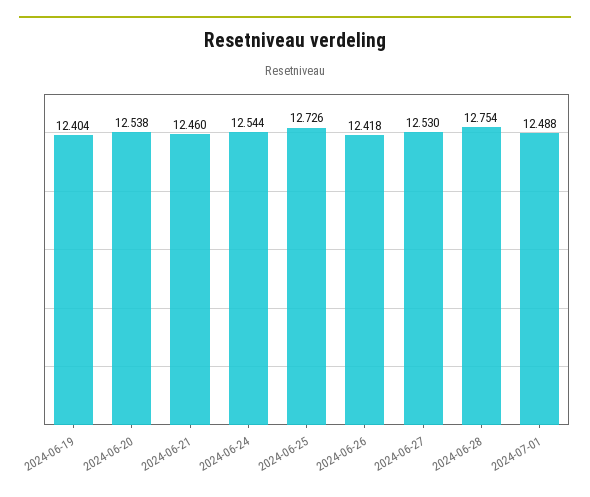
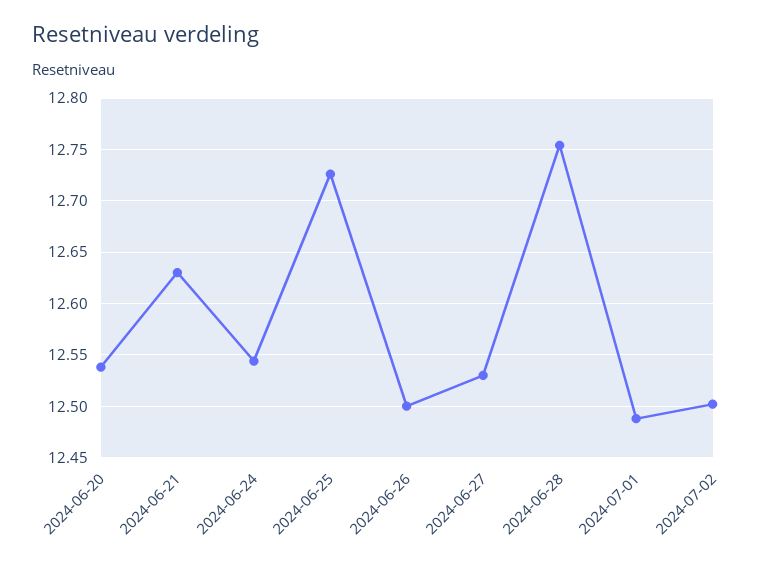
2024-06-19: 12.404 -> none
2024-06-21: 12.46 -> 12.63
2024-06-26: 12.418 -> 12.5
2024-07-02: none -> 12.5

